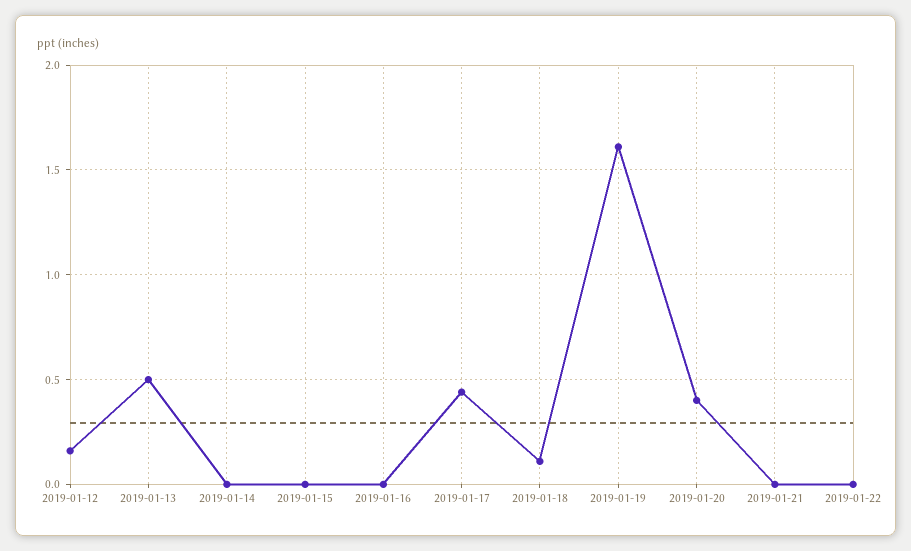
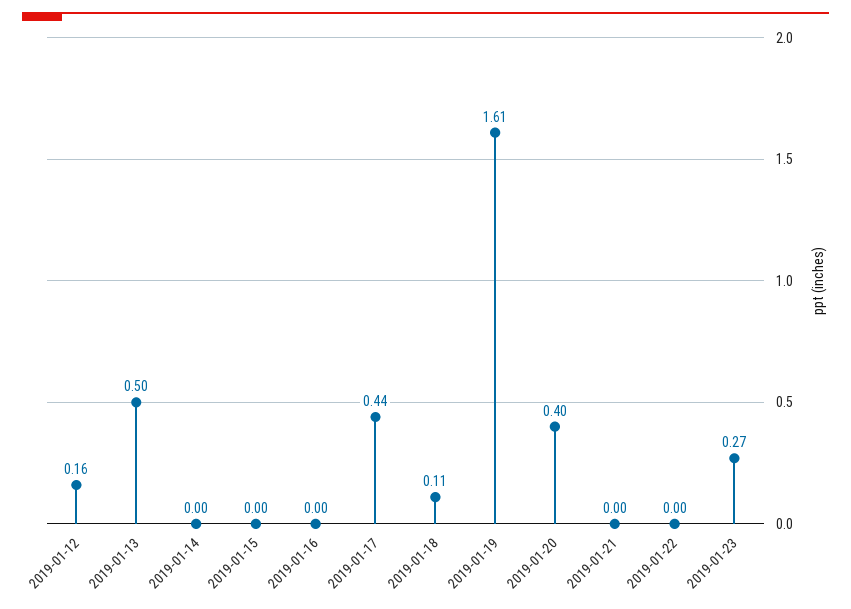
2019-01-23: none -> 0.27

